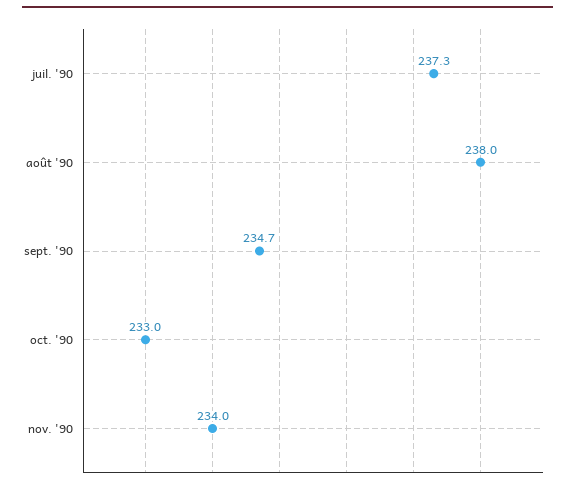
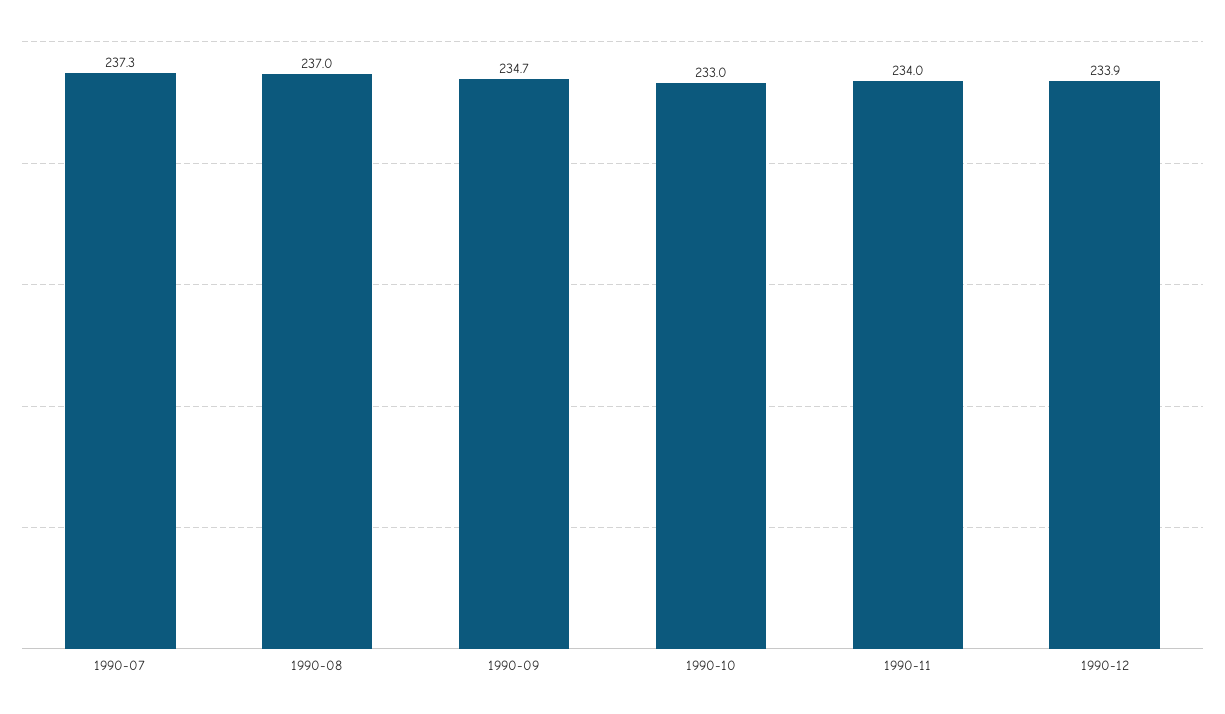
août '90: 238 -> 237
1990-12: none -> 233.9

